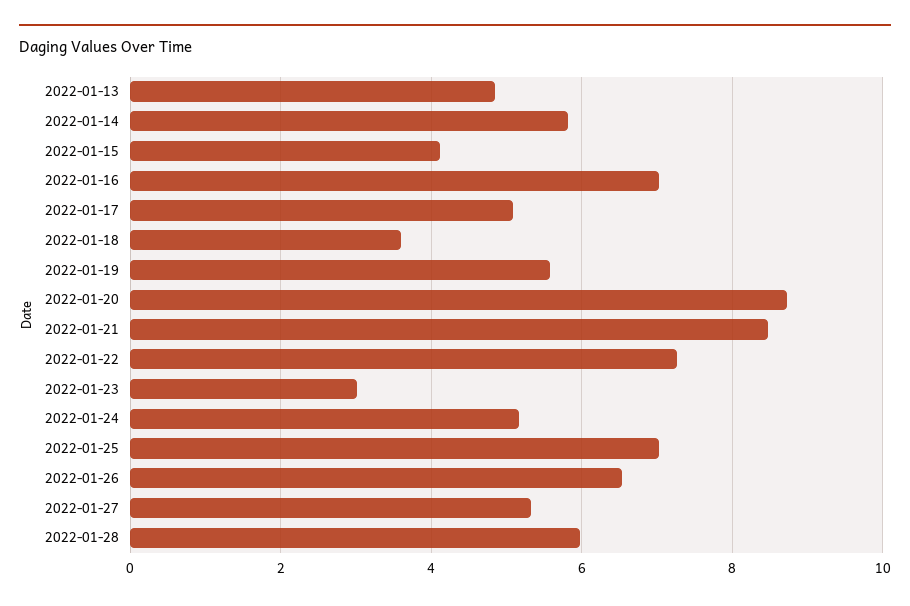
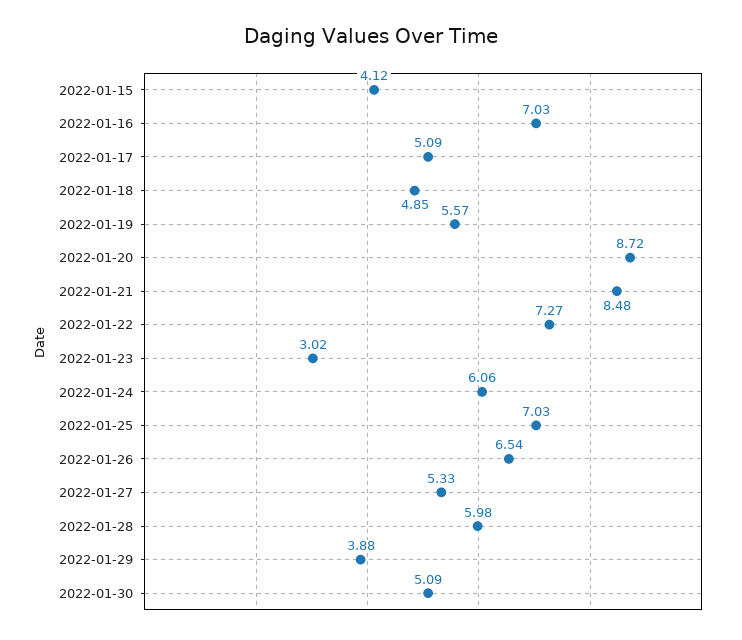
2022-01-13: 4.8 -> none
2022-01-14: 5.8 -> none
2022-01-18: 3.6 -> 4.85
2022-01-24: 5.2 -> 6.06
2022-01-29: none -> 3.88
2022-01-30: none -> 5.09

